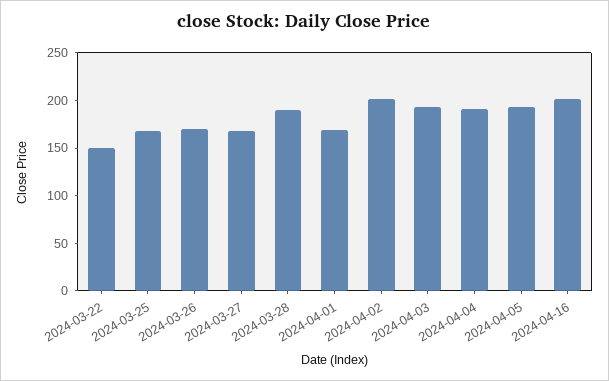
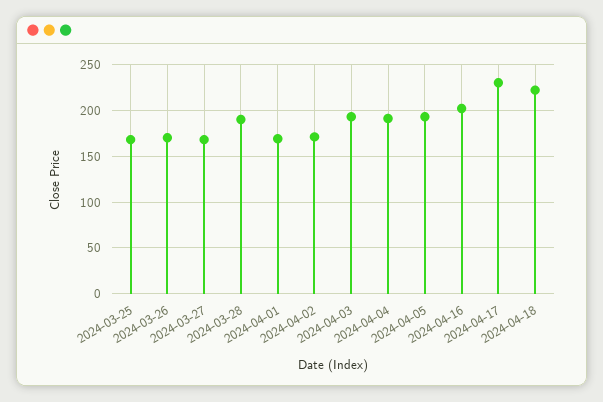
2024-03-22: 150 -> none
2024-04-02: 200 -> 170
2024-04-17: none -> 230
2024-04-18: none -> 220

